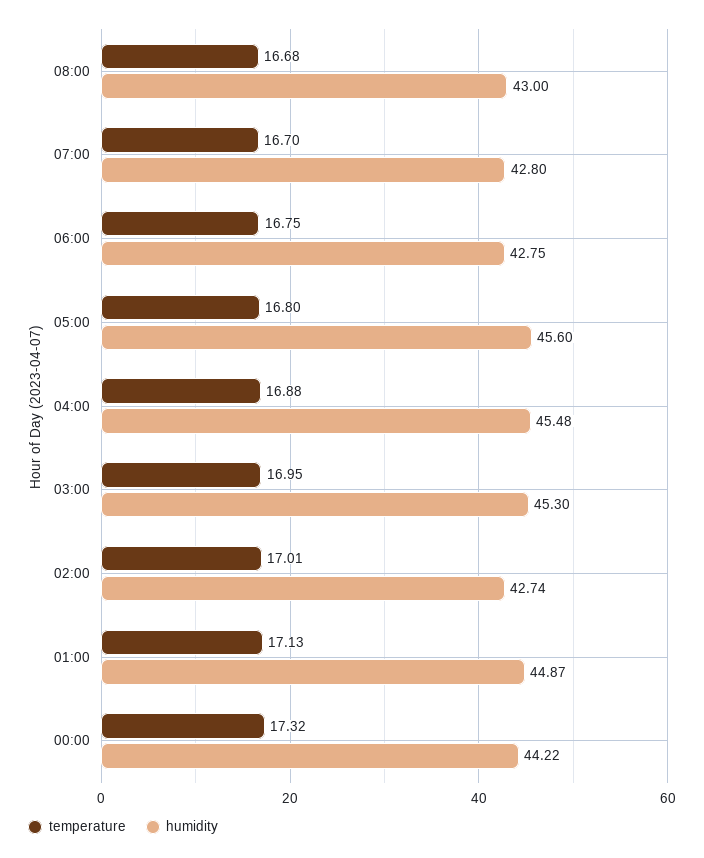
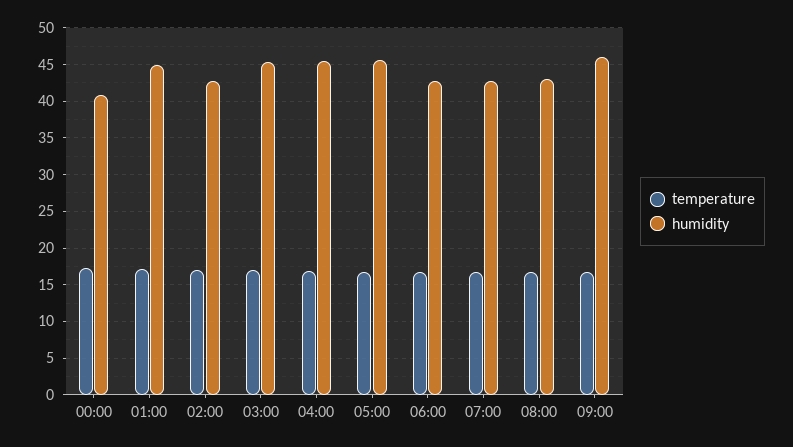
humidity, 00:00: 44.22 -> 41
temperature, 09:00: none -> 17
humidity, 09:00: none -> 46

